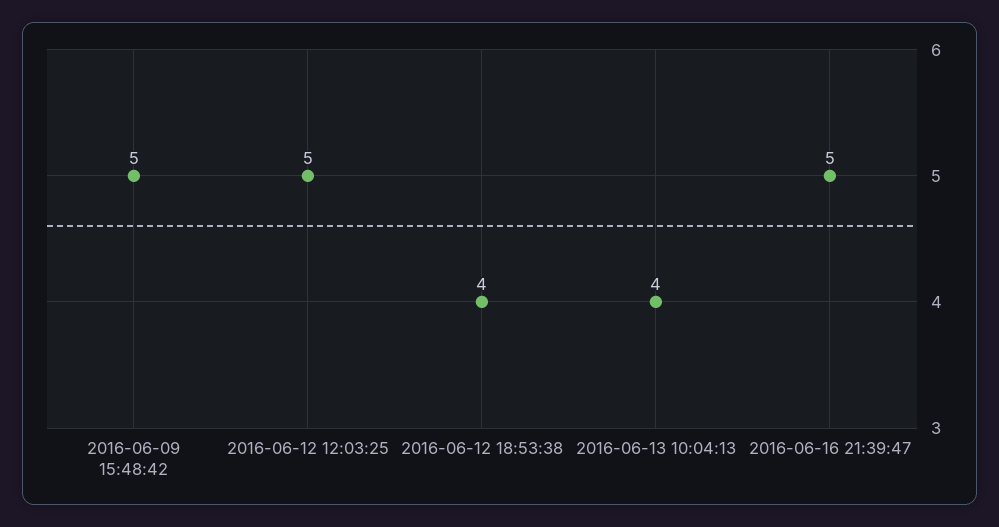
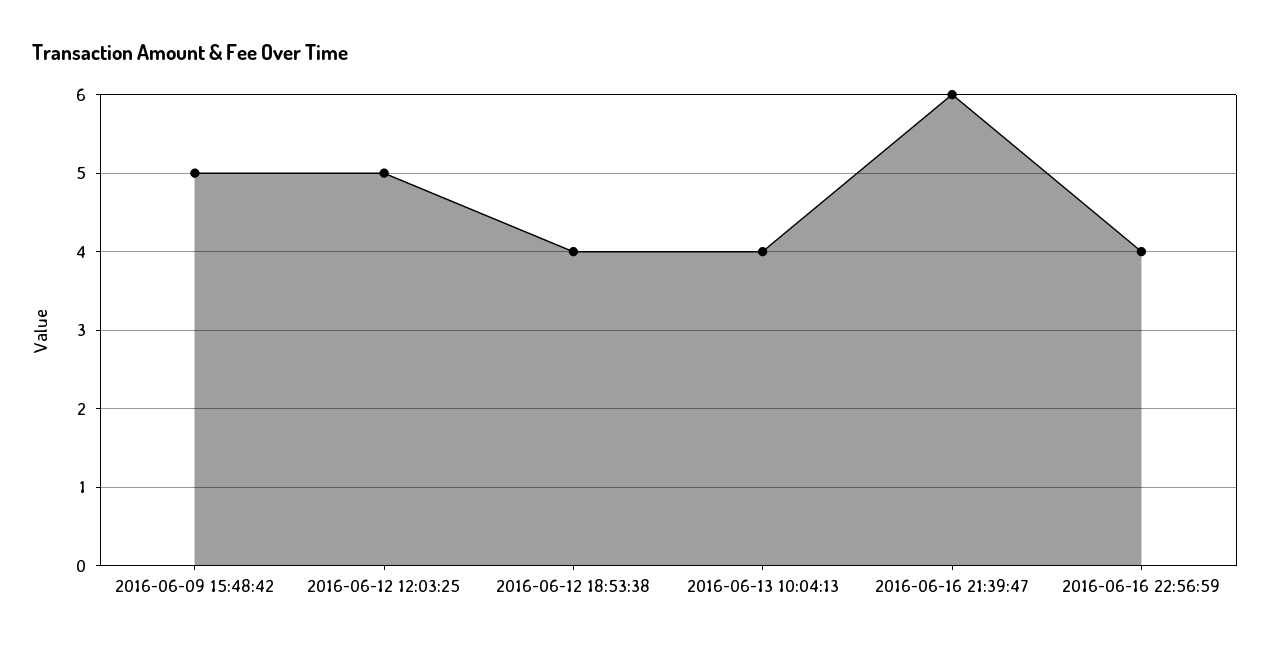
2016-06-16 21:39:47: 5 -> 6
2016-06-16 22:56:59: none -> 4

